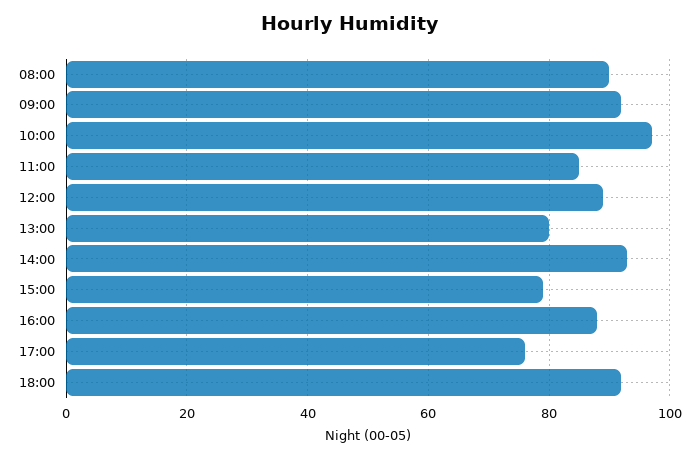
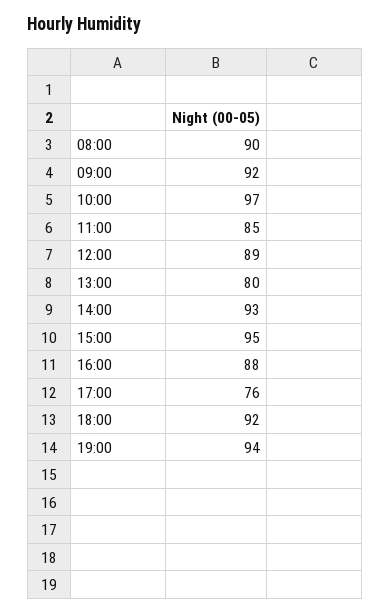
15:00: 80 -> 95
19:00: none -> 94

